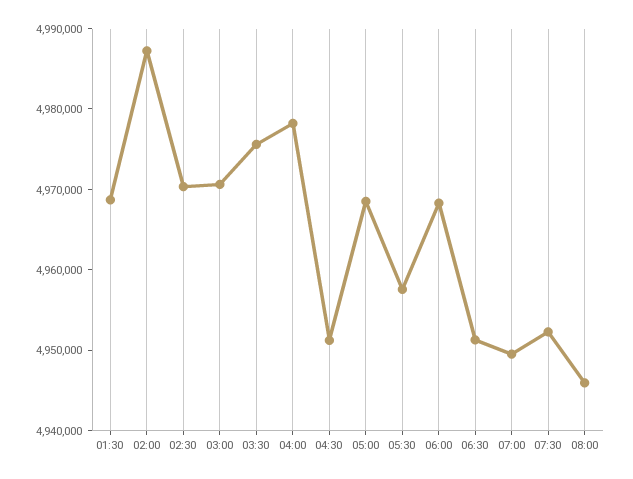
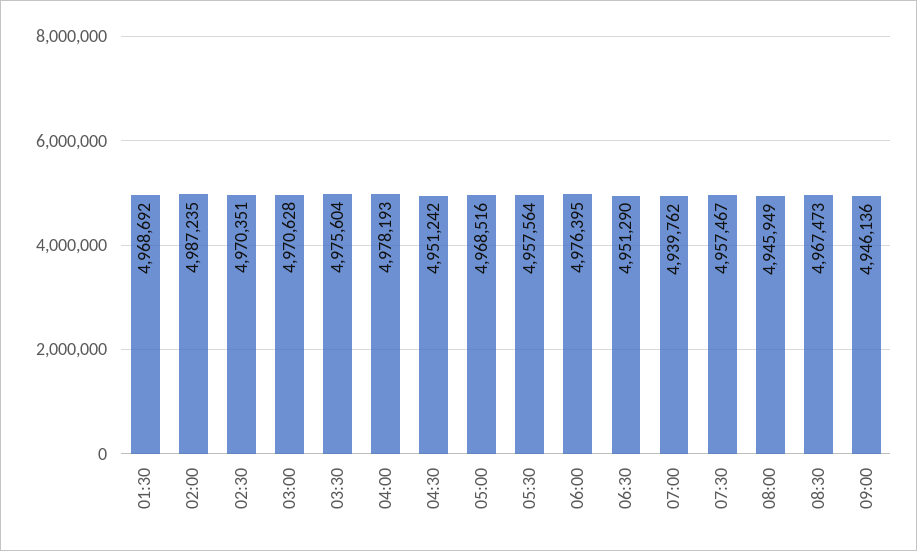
06:00: 4968000 -> 4976395
07:00: 4950000 -> 4939762
07:30: 4952000 -> 4957467
08:30: none -> 4967473
09:00: none -> 4946136

